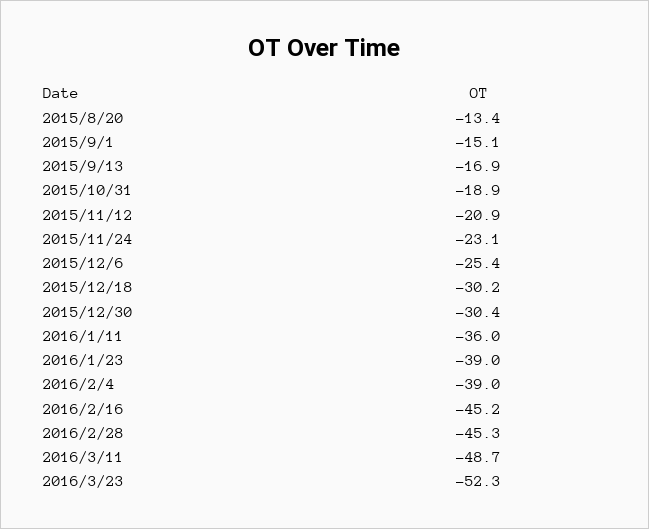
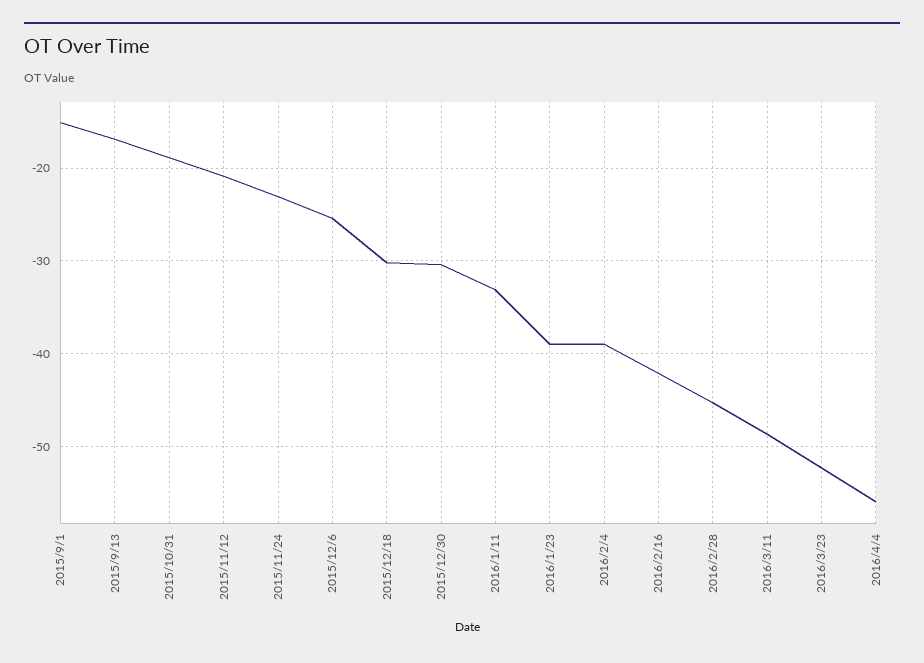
2015/8/20: -13.4 -> none
2016/1/11: -36 -> -33
2016/2/16: -45.2 -> -42
2016/4/4: none -> -56

